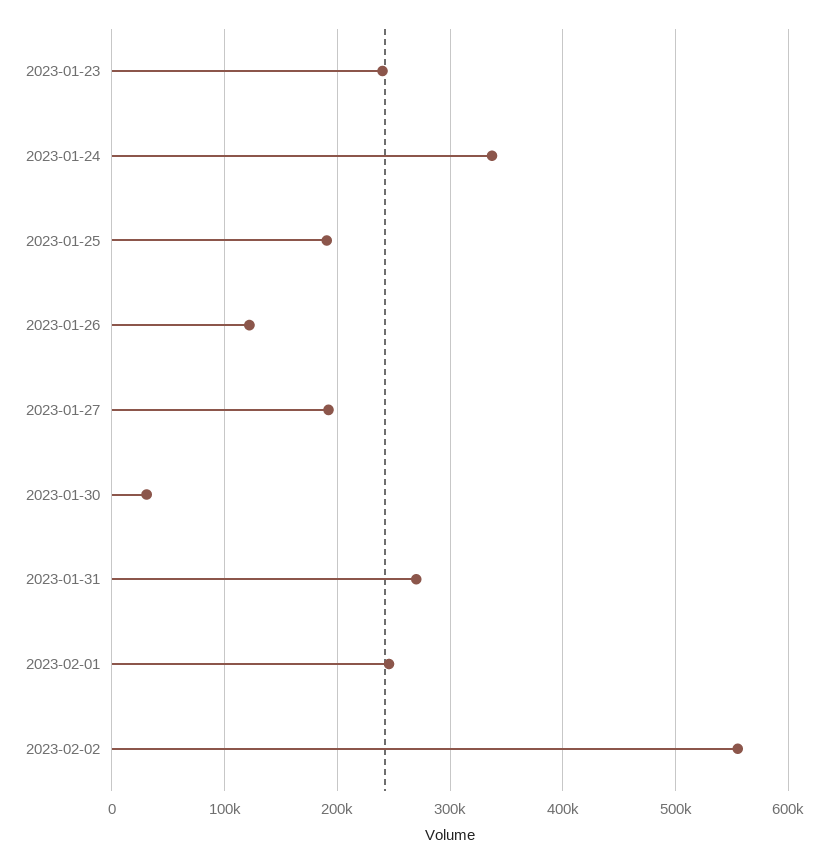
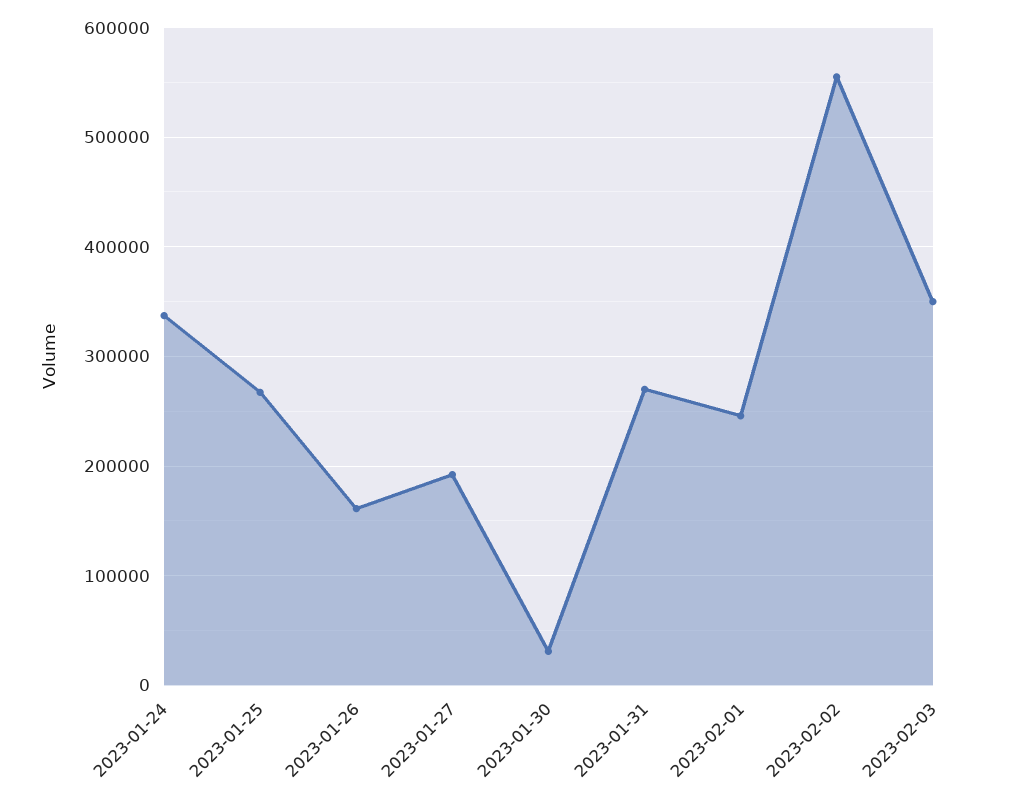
2023-01-23: 240000 -> none
2023-01-25: 190000 -> 270000
2023-01-26: 120000 -> 160000
2023-02-03: none -> 350000

